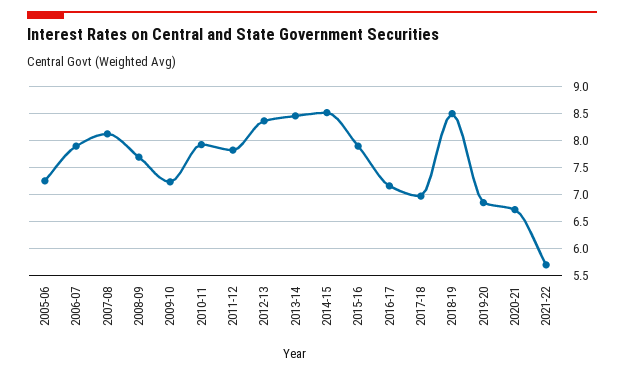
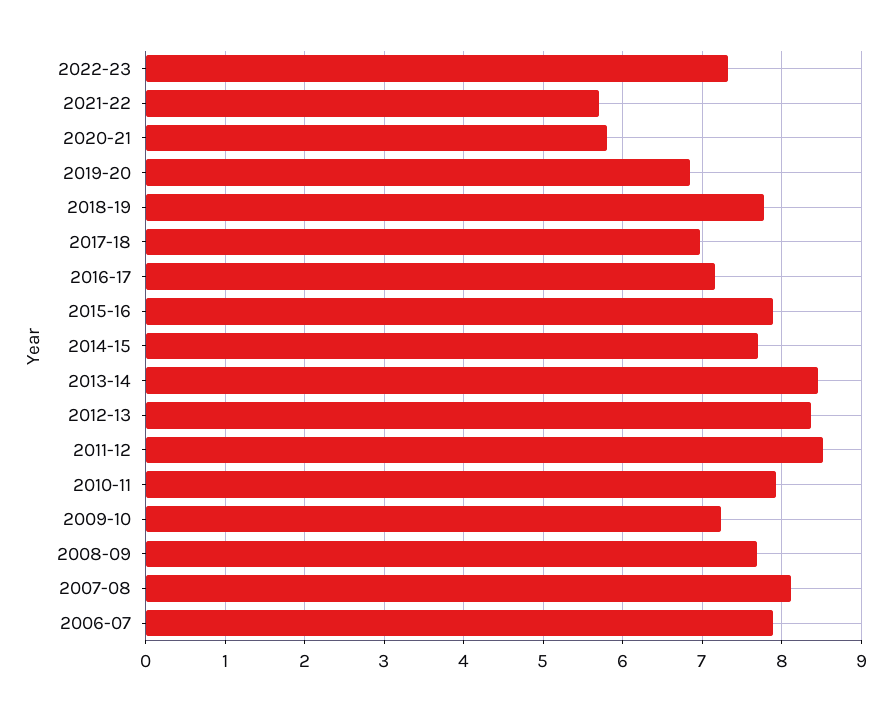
2005-06: 7.25 -> none
2011-12: 7.75 -> 8.5
2014-15: 8.5 -> 7.7
2018-19: 8.5 -> 7.8
2020-21: 6.75 -> 5.8
2022-23: none -> 7.3

